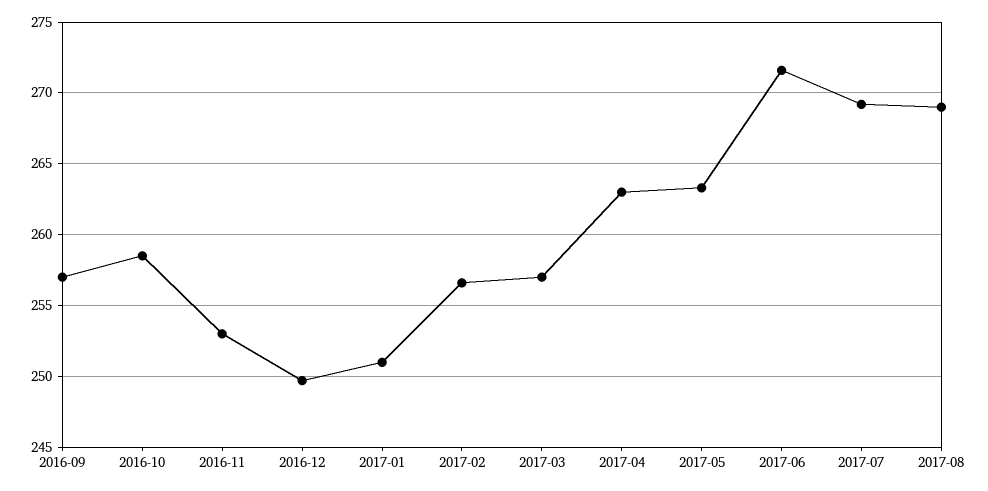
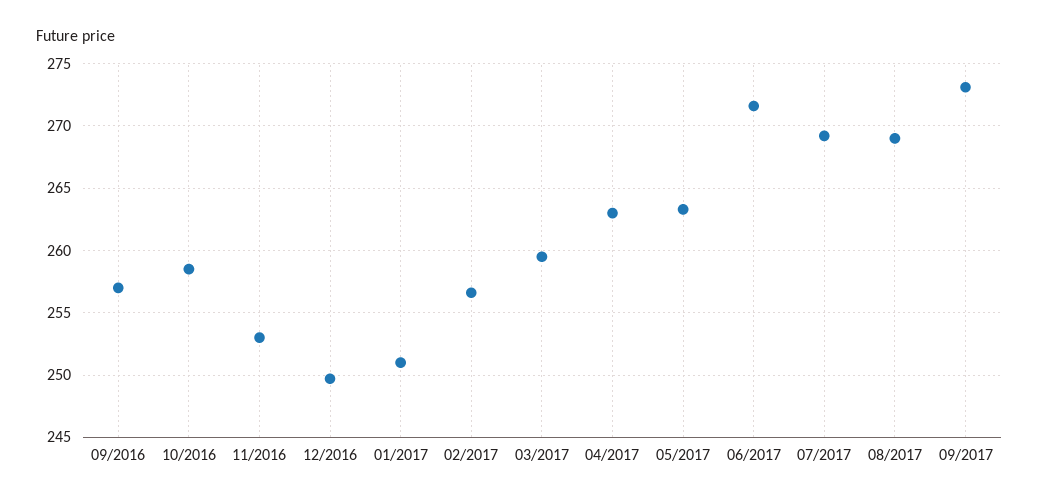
2017-03: 257 -> 259.5
09/2017: none -> 273

